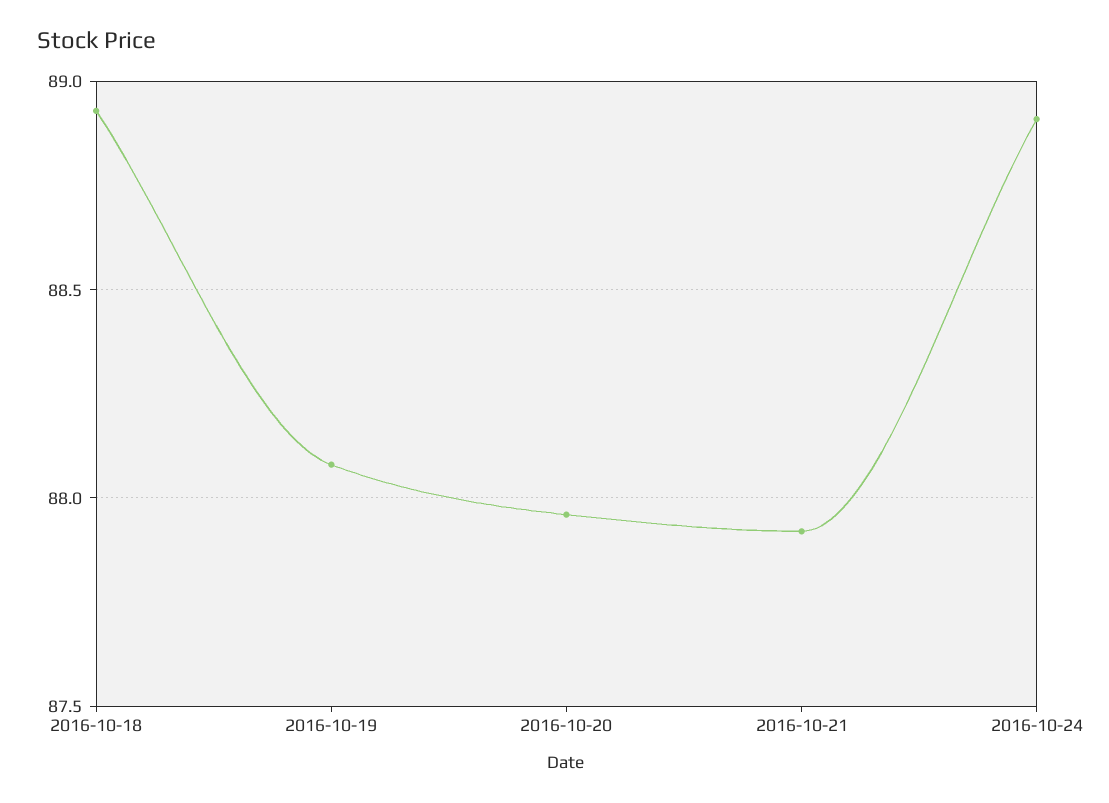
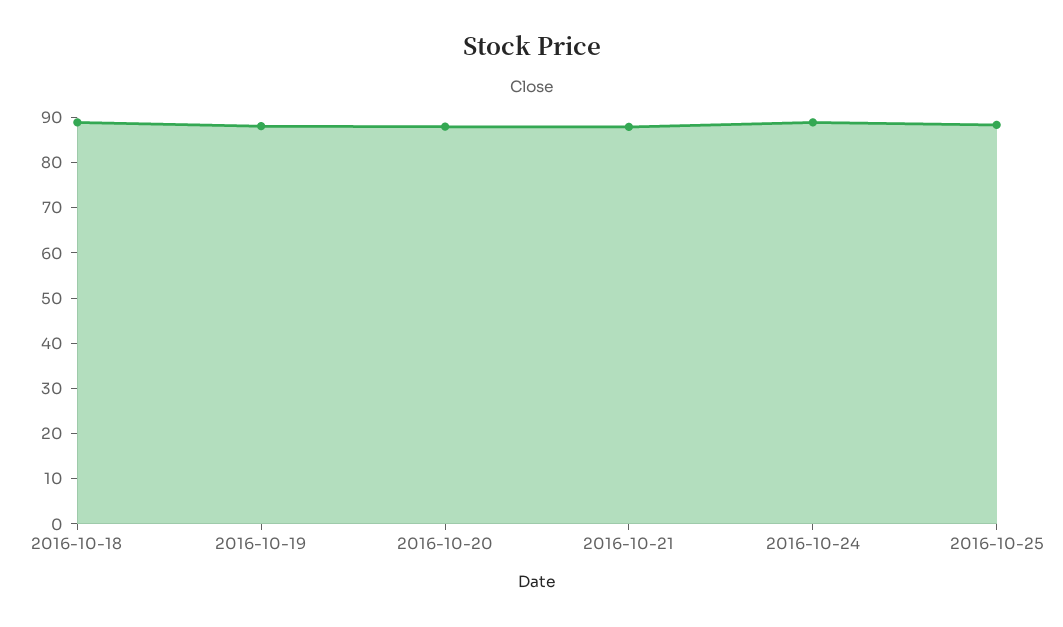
2016-10-25: none -> 88

